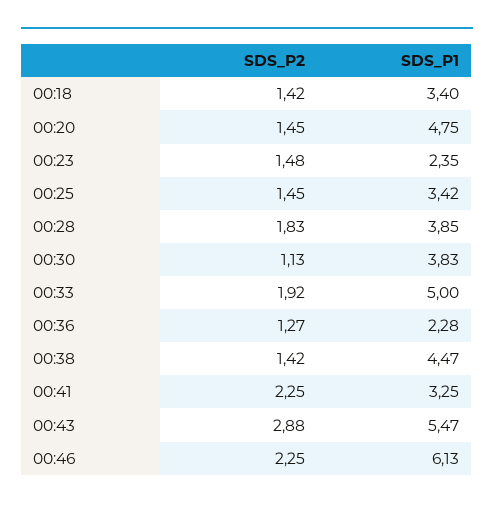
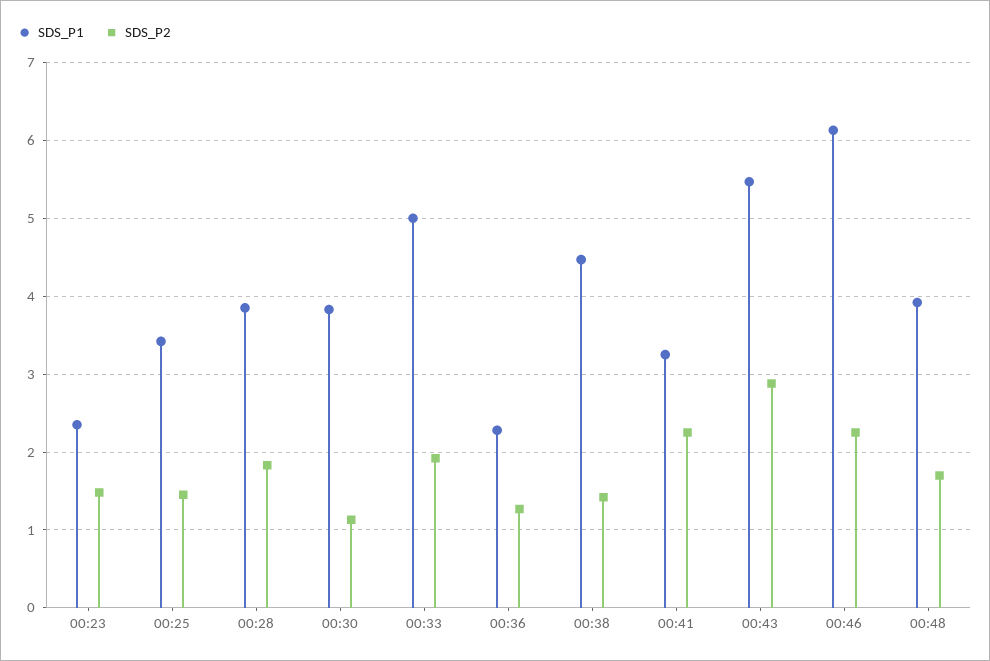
SDS_P2, 00:18: 1.42 -> none
SDS_P1, 00:18: 3.4 -> none
SDS_P2, 00:20: 1.45 -> none
SDS_P1, 00:20: 4.75 -> none
SDS_P1, 00:48: none -> 3.9
SDS_P2, 00:48: none -> 1.7

